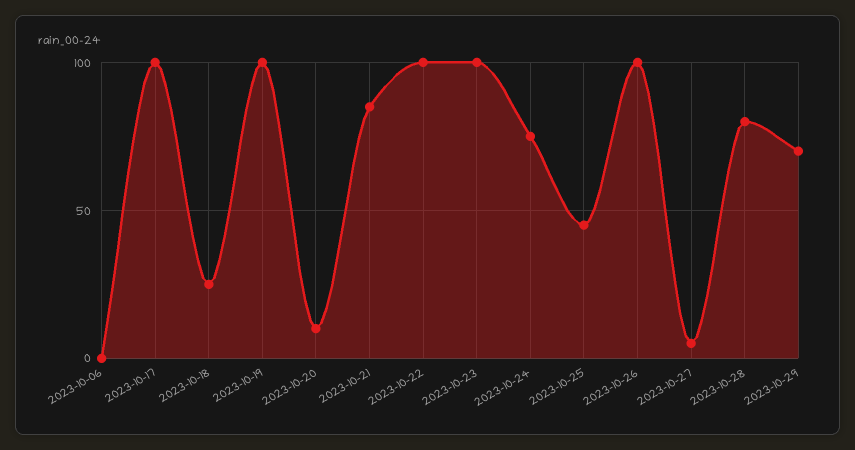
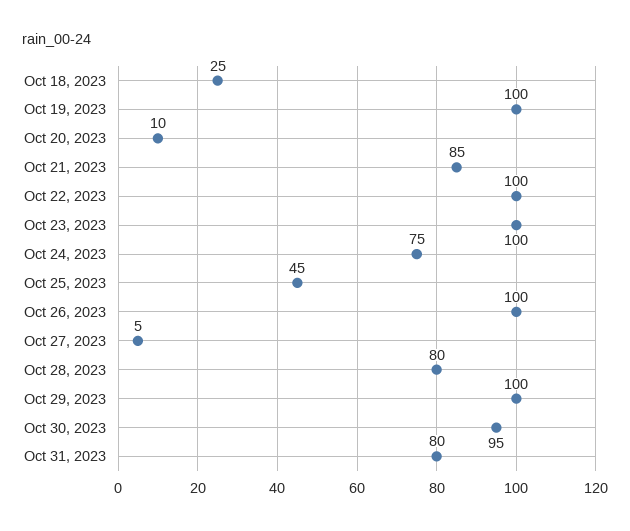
2023-10-06: 0 -> none
2023-10-17: 100 -> none
2023-10-29: 70 -> 100
Oct 30, 2023: none -> 95
Oct 31, 2023: none -> 80

